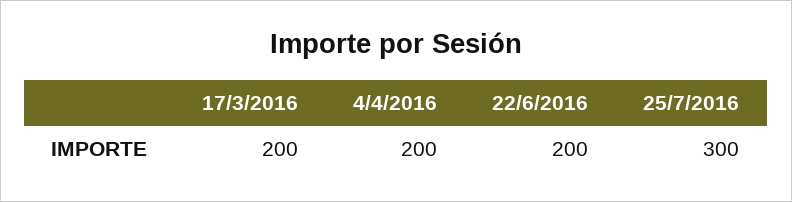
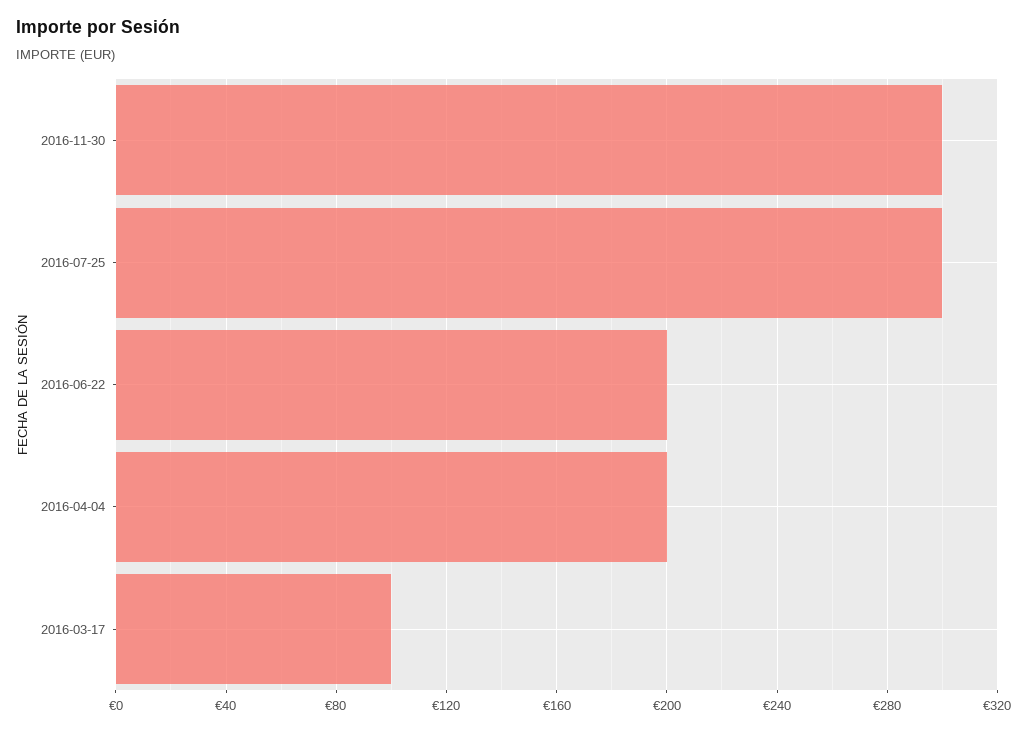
17/3/2016: 200 -> 100
2016-11-30: none -> 300

